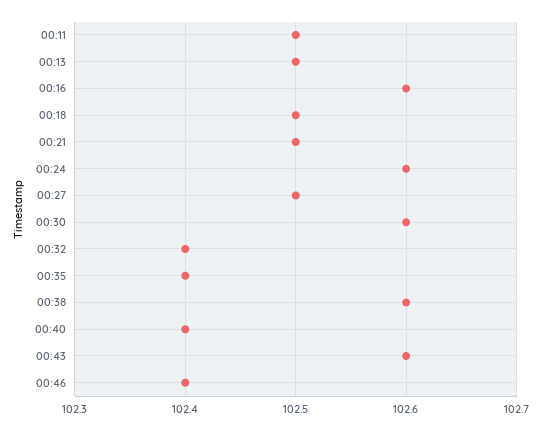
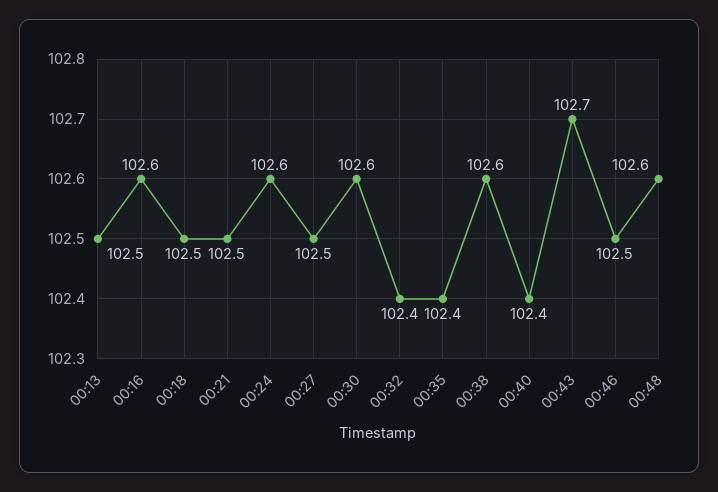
00:11: 102.5 -> none
00:43: 102.6 -> 102.7
00:46: 102.4 -> 102.5
00:48: none -> 102.6

